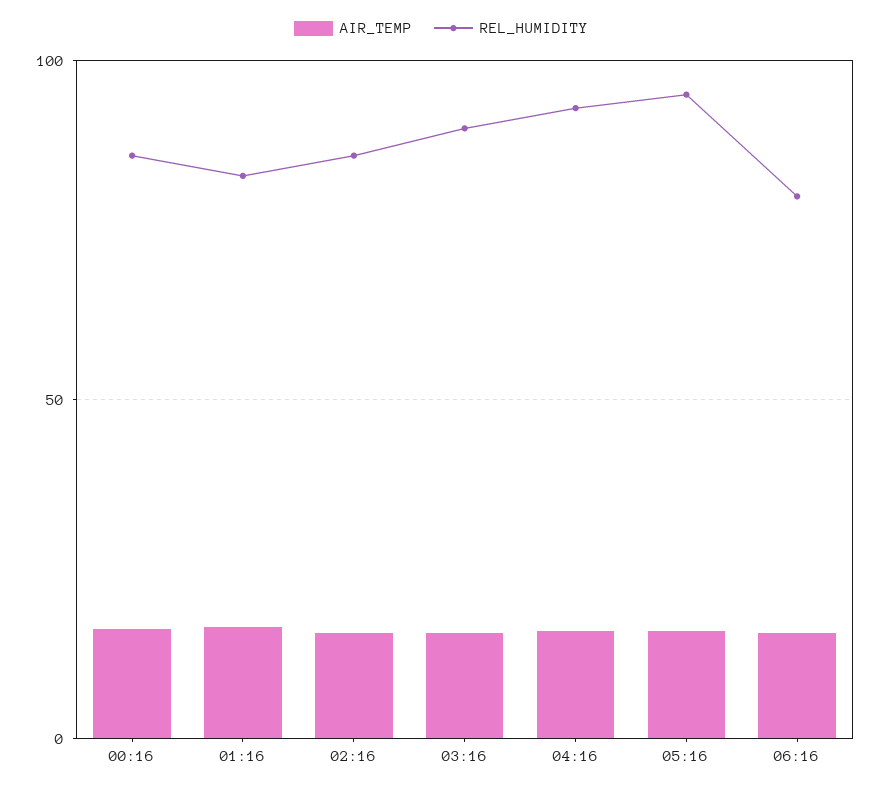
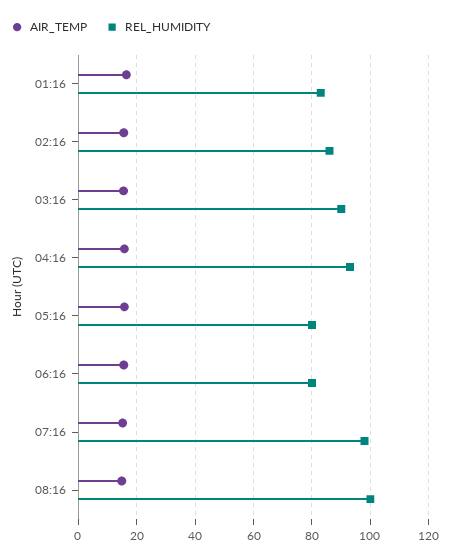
AIR_TEMP, 00:16: 15 -> none
REL_HUMIDITY, 00:16: 85 -> none
REL_HUMIDITY, 05:16: 95 -> 80
AIR_TEMP, 07:16: none -> 15
REL_HUMIDITY, 07:16: none -> 97.5
AIR_TEMP, 08:16: none -> 15
REL_HUMIDITY, 08:16: none -> 100

